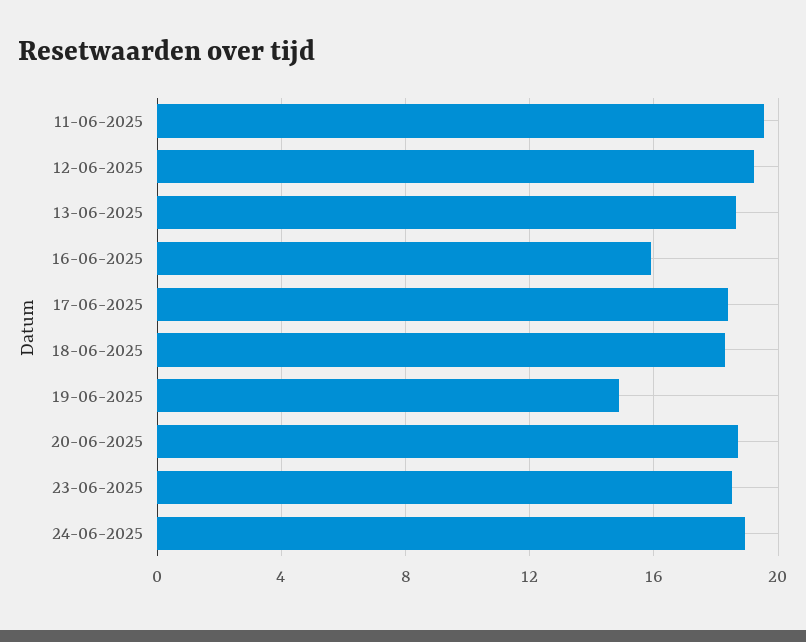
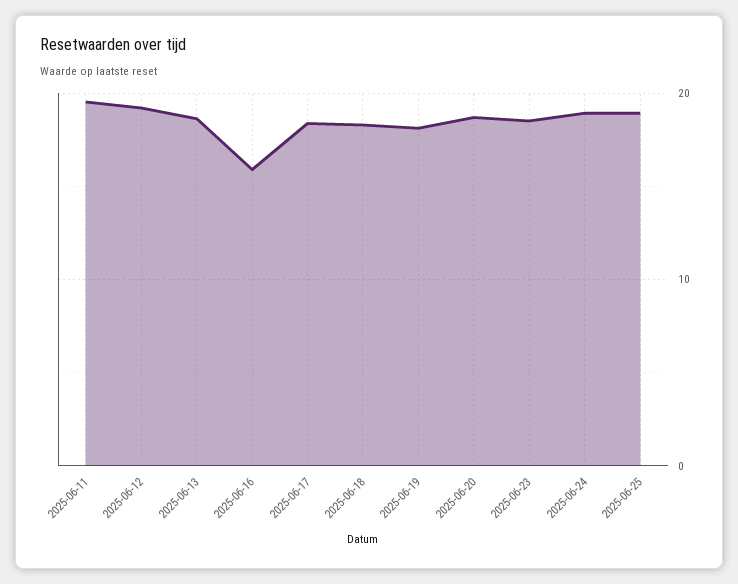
19-06-2025: 15 -> 18
2025-06-25: none -> 19

